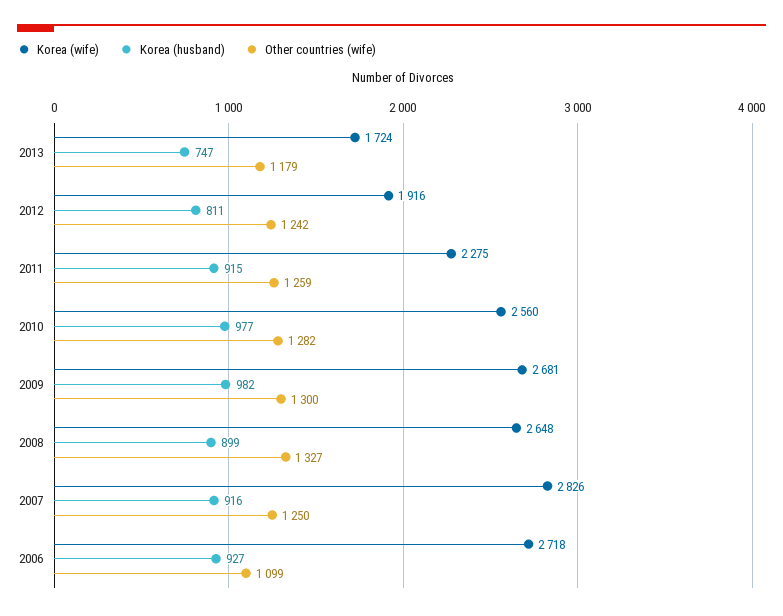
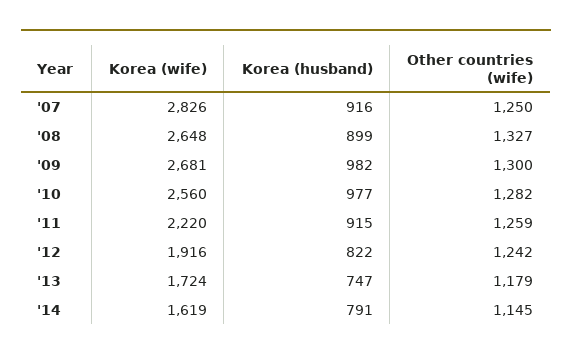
Korea (husband), 2012: 811 -> 822
Korea (wife), 2011: 2275 -> 2220
Korea (wife), 2006: 2718 -> none
Korea (husband), 2006: 927 -> none
Other countries (wife), 2006: 1099 -> none
Korea (wife), '14: none -> 1619
Korea (husband), '14: none -> 791
Other countries (wife), '14: none -> 1145

